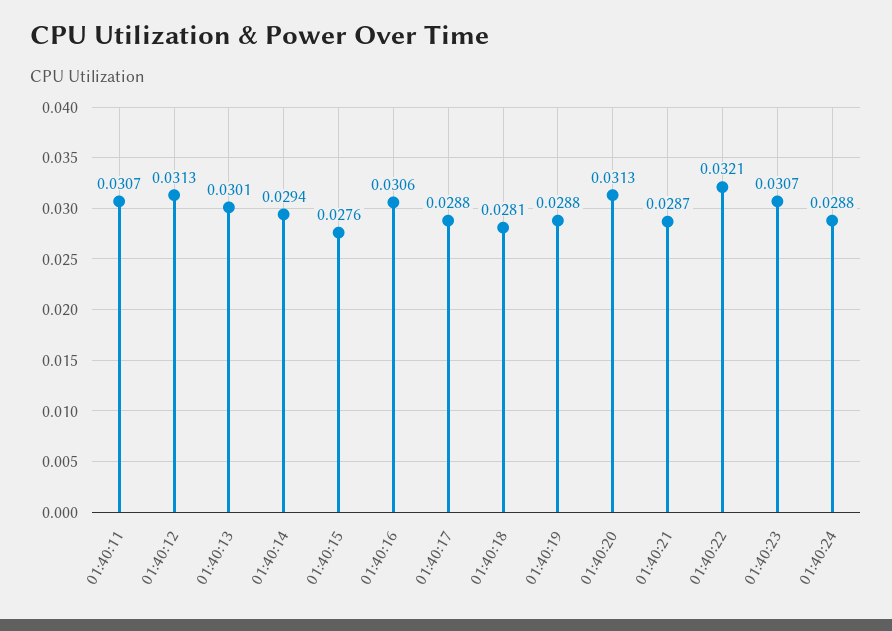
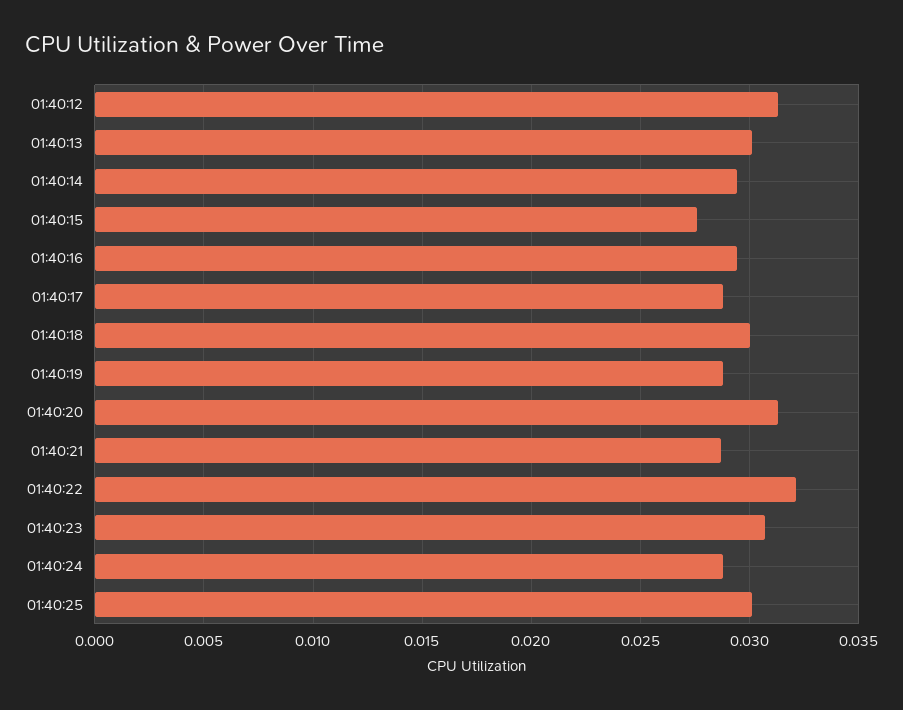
01:40:11: 0.0307 -> none
01:40:16: 0.0306 -> 0.0295
01:40:18: 0.0281 -> 0.03
01:40:25: none -> 0.03

